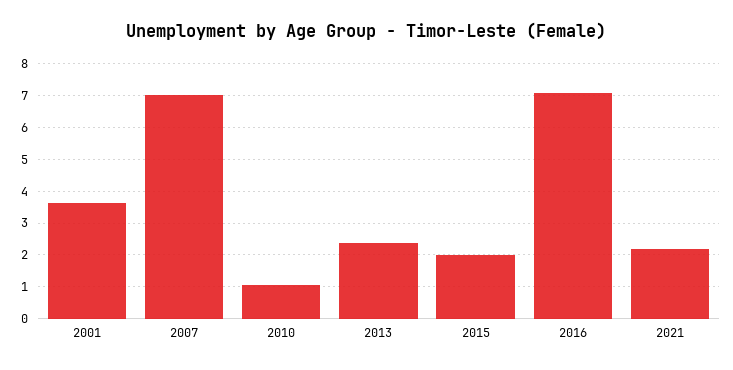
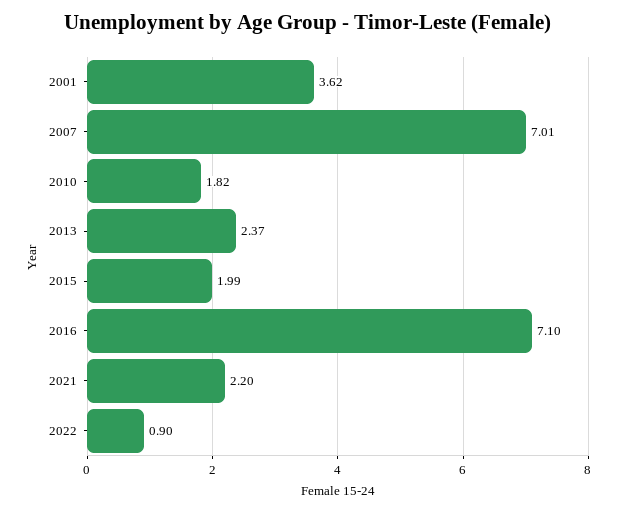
2010: 1 -> 1.82
2022: none -> 0.9

